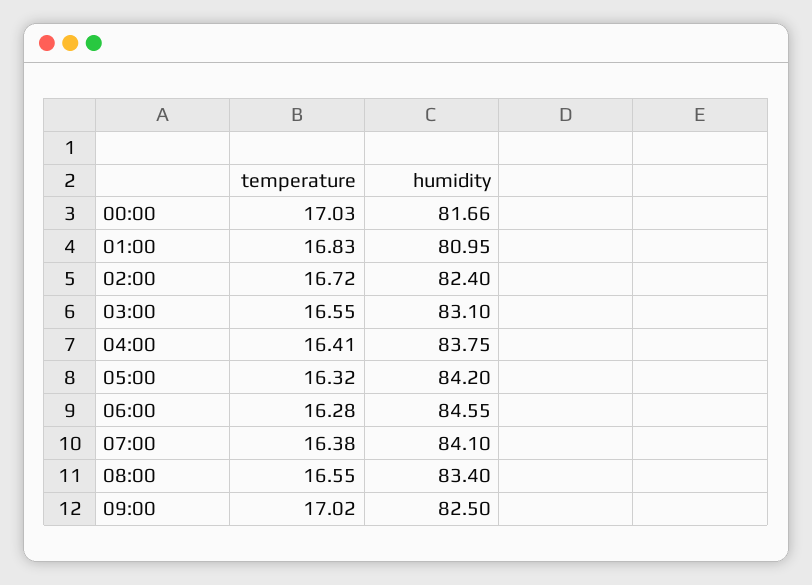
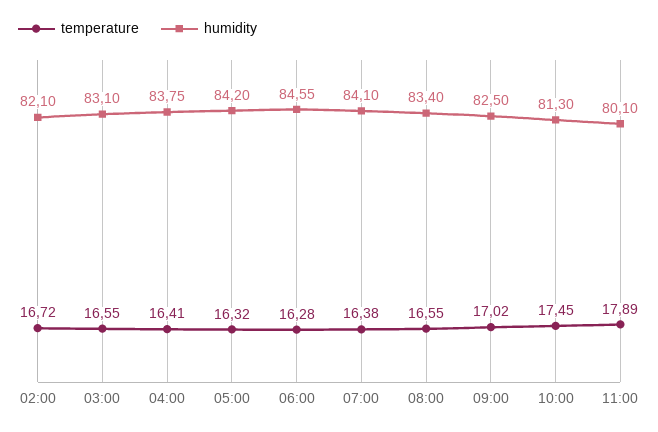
temperature, 00:00: 17.03 -> none
humidity, 00:00: 81.66 -> none
temperature, 01:00: 16.83 -> none
humidity, 01:00: 80.95 -> none
humidity, 02:00: 82.4 -> 82.1
temperature, 10:00: none -> 17.45
humidity, 10:00: none -> 81.3
temperature, 11:00: none -> 17.89
humidity, 11:00: none -> 80.1

